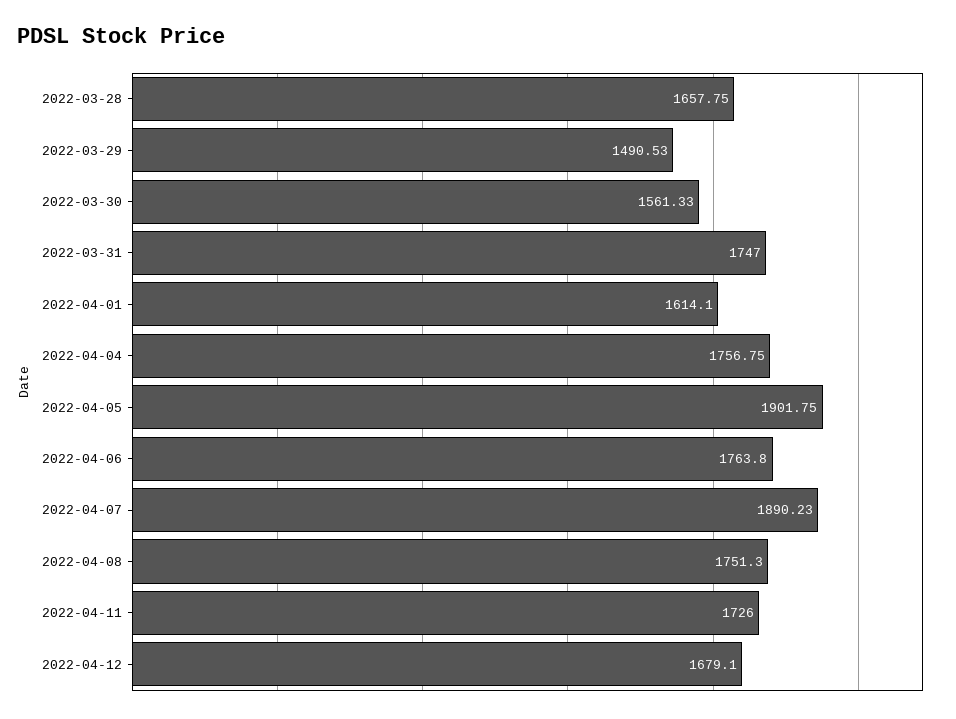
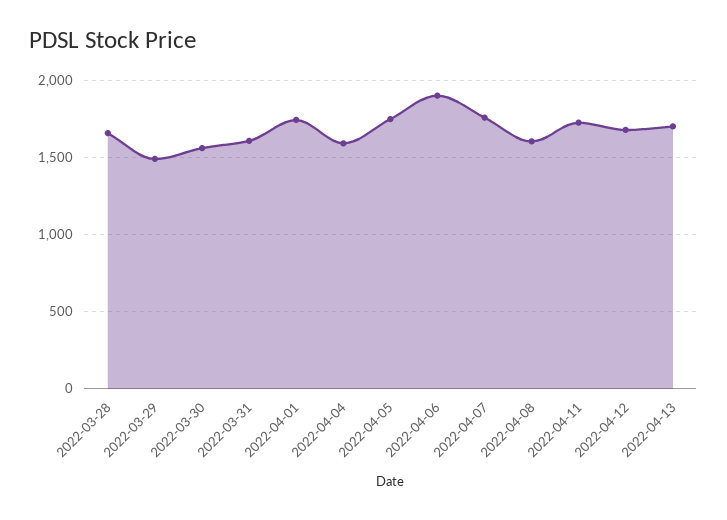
2022-03-31: 1747 -> 1600
2022-04-01: 1614.1 -> 1750
2022-04-04: 1756.75 -> 1600
2022-04-05: 1901.75 -> 1750
2022-04-06: 1763.8 -> 1900
2022-04-07: 1890.23 -> 1750
2022-04-08: 1751.3 -> 1600
2022-04-13: none -> 1700

